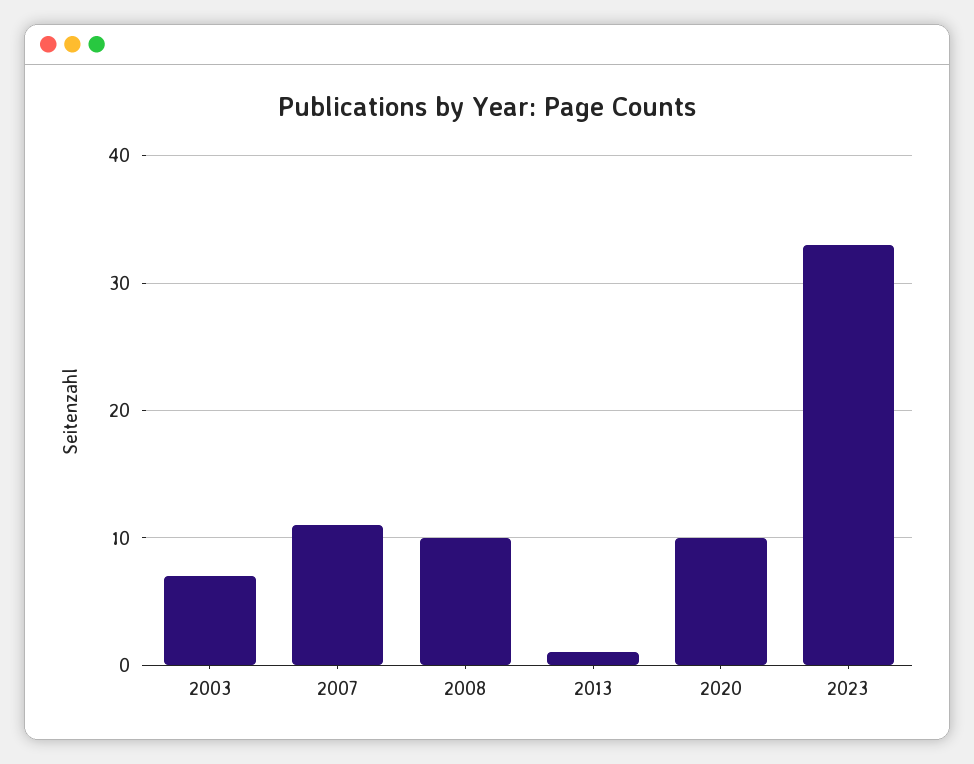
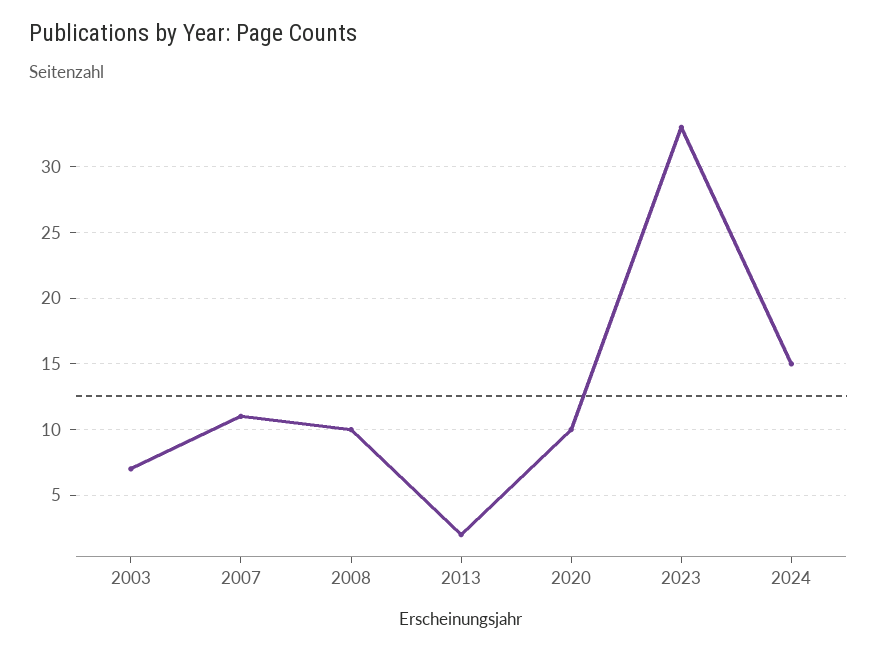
2013: 1 -> 2
2024: none -> 15

